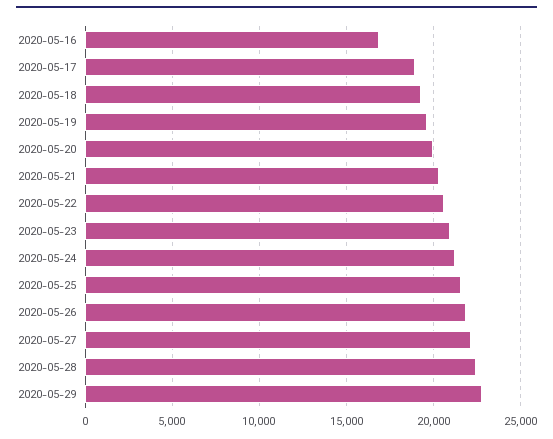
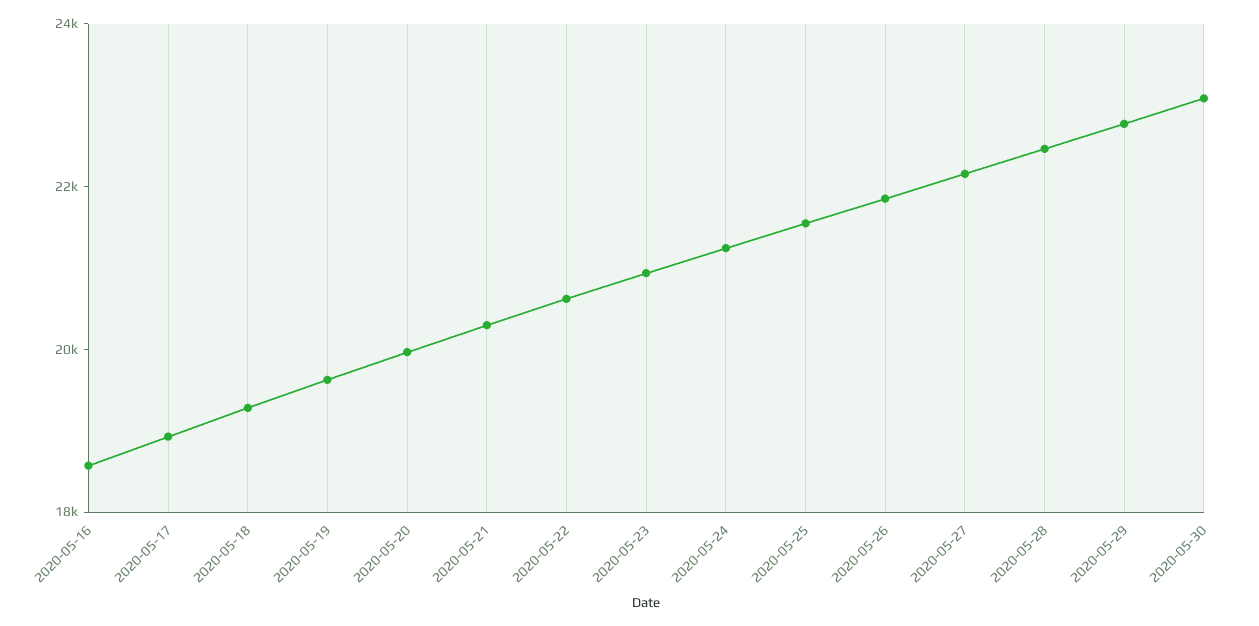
2020-05-16: 17000 -> 18500
2020-05-30: none -> 23000

